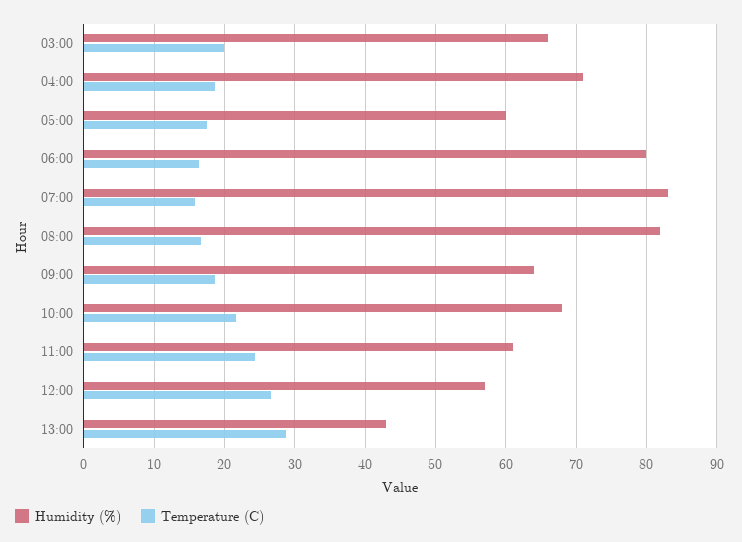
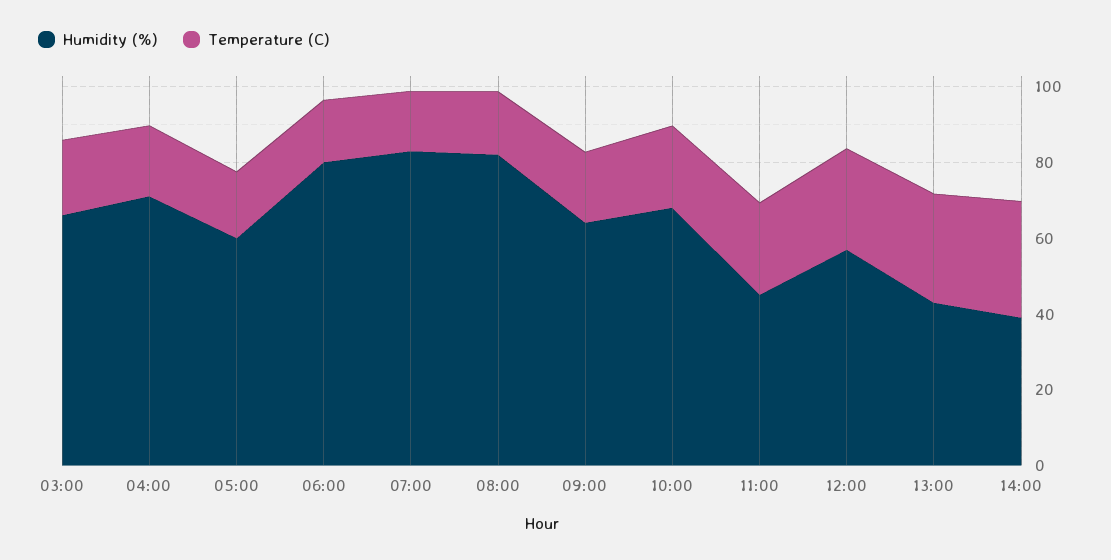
Humidity (%), 11:00: 61 -> 45
Humidity (%), 14:00: none -> 40
Temperature (C), 14:00: none -> 30

